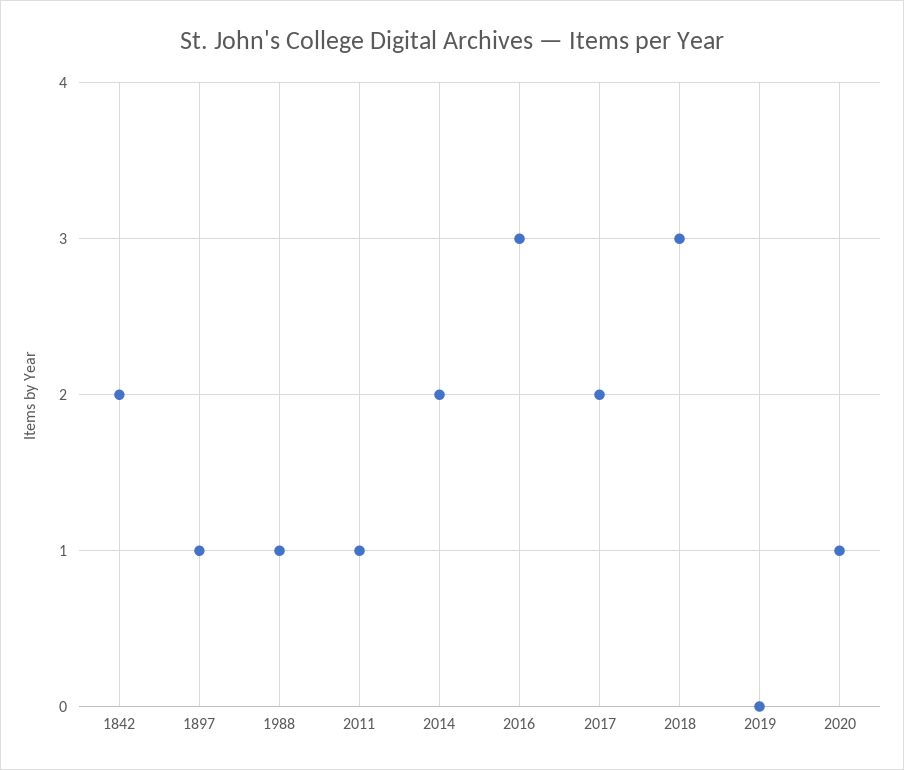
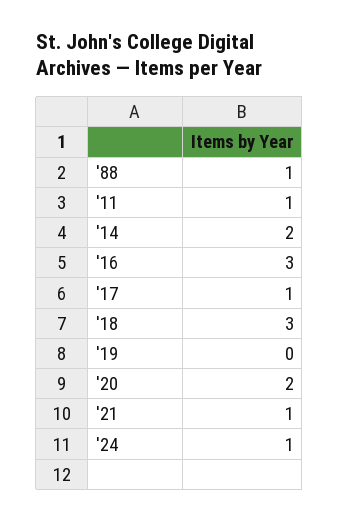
1842: 2 -> none
1897: 1 -> none
2017: 2 -> 1
2020: 1 -> 2
'21: none -> 1
'24: none -> 1

